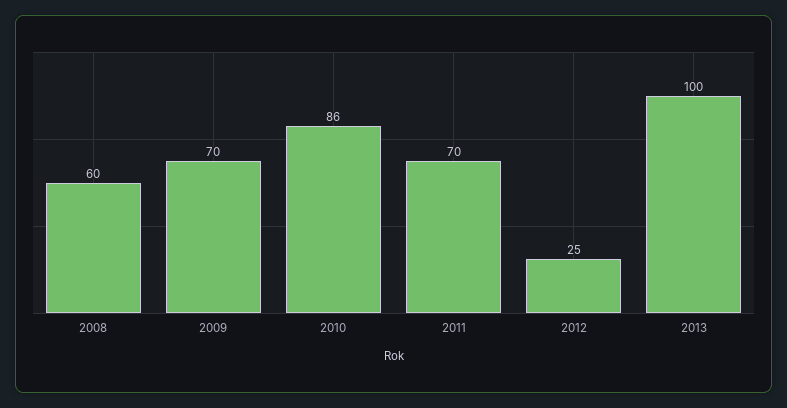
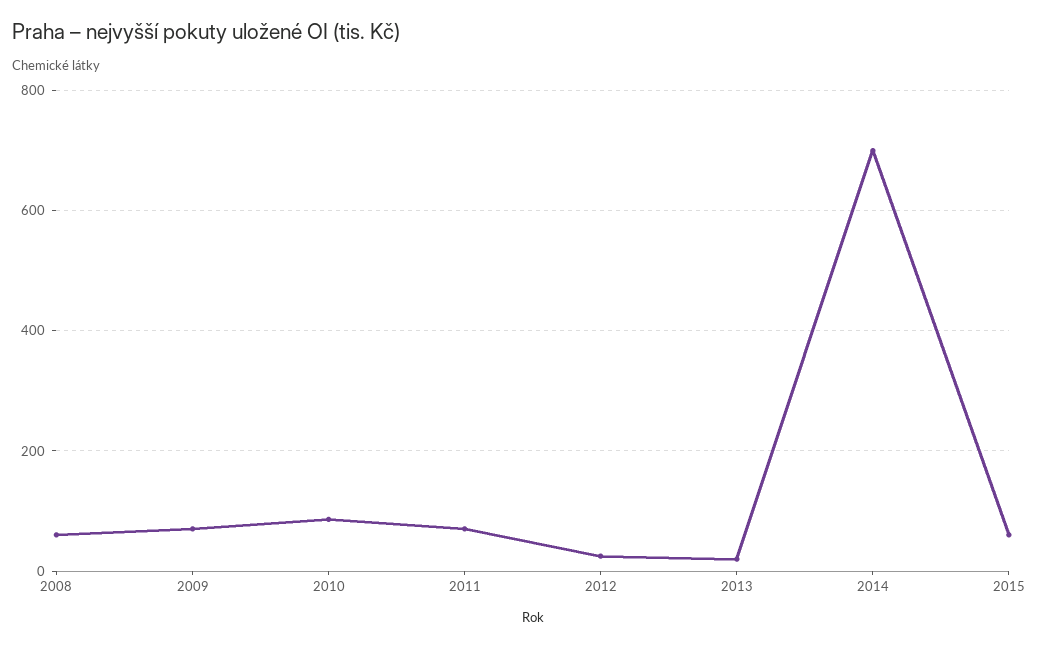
2013: 100 -> 20
2014: none -> 700
2015: none -> 60

